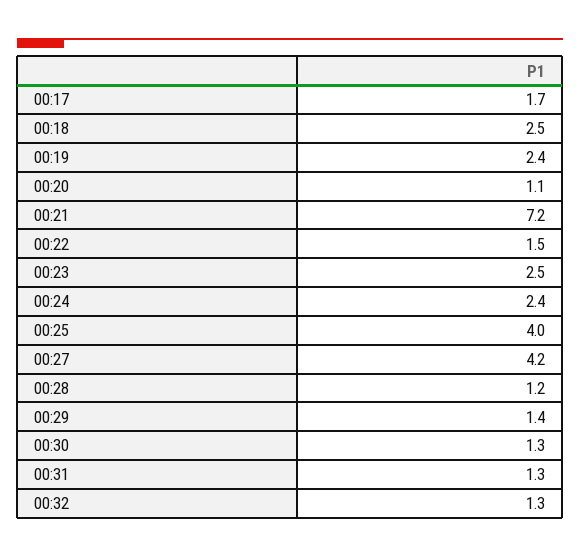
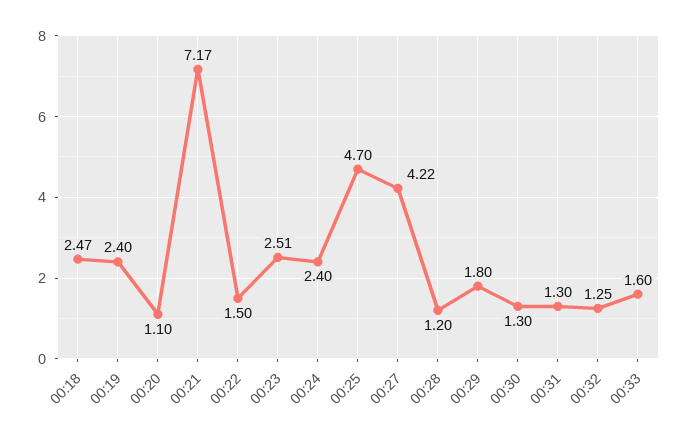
00:17: 1.7 -> none
00:25: 4 -> 4.7
00:29: 1.4 -> 1.8
00:33: none -> 1.6

